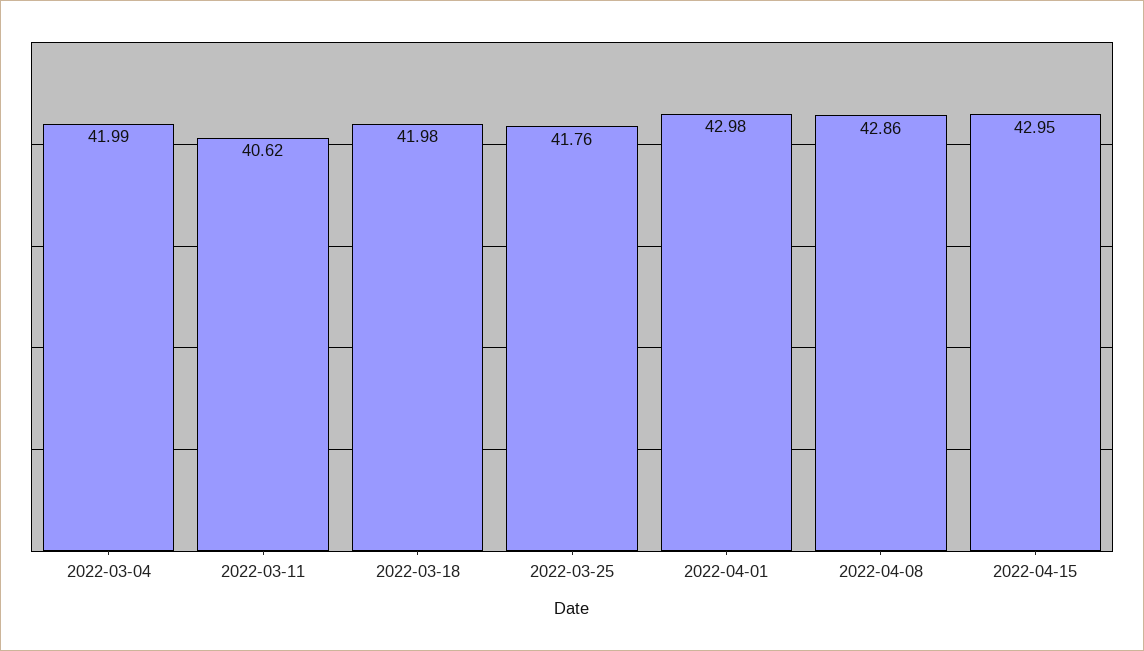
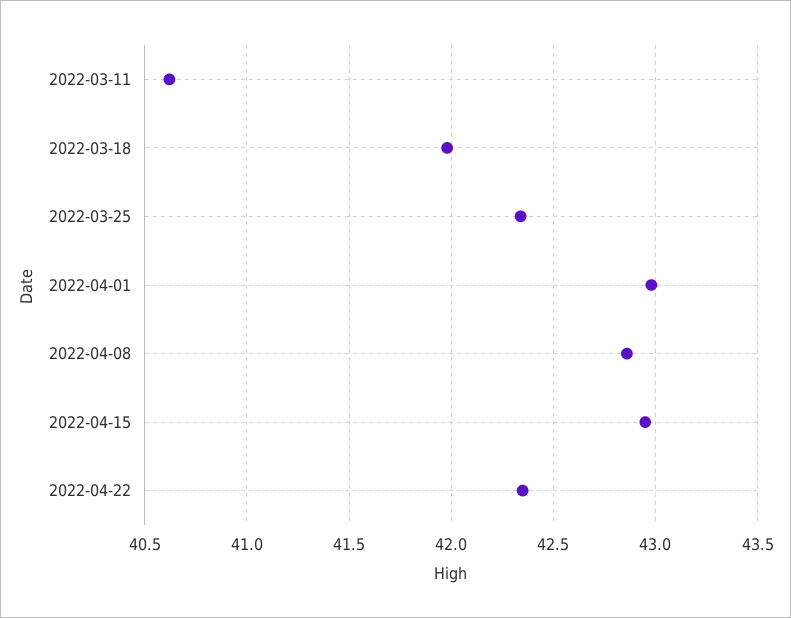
2022-03-04: 41.99 -> none
2022-03-25: 41.76 -> 42.35
2022-04-22: none -> 42.35

